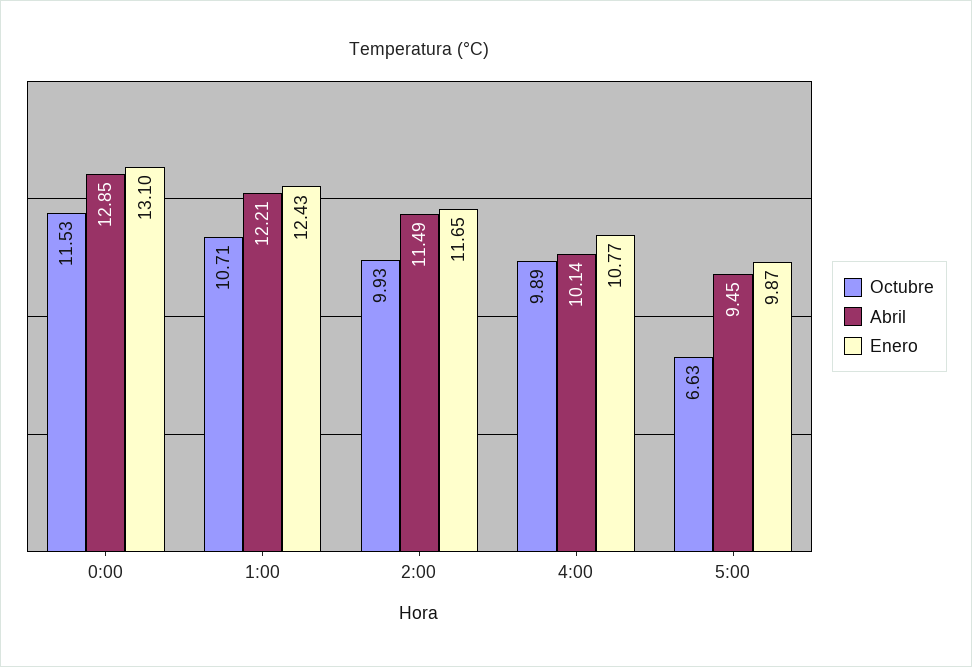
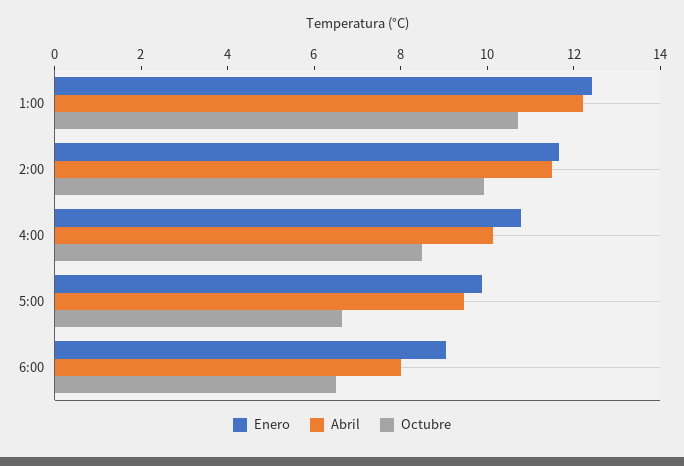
Octubre, 0:00: 11.53 -> none
Abril, 0:00: 12.85 -> none
Enero, 0:00: 13.1 -> none
Octubre, 4:00: 9.89 -> 8.5
Enero, 6:00: none -> 9
Abril, 6:00: none -> 8
Octubre, 6:00: none -> 6.5

